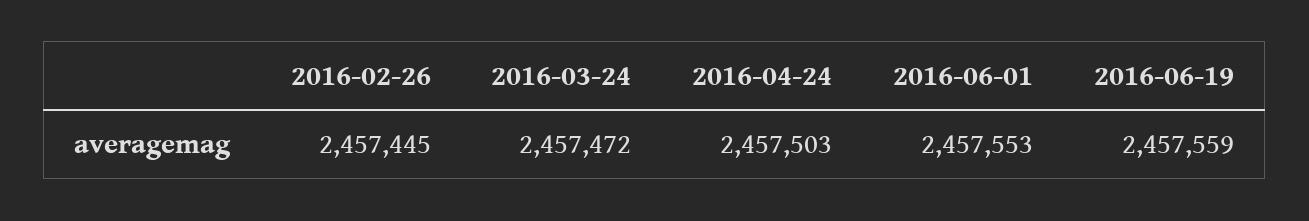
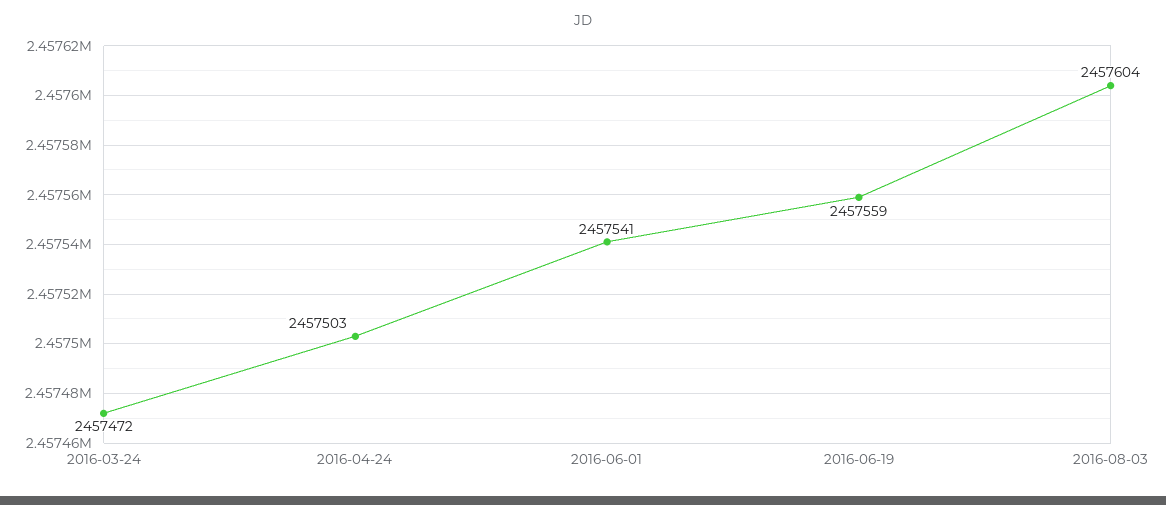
2016-02-26: 2457445 -> none
2016-06-01: 2457553 -> 2457541
2016-08-03: none -> 2457604

